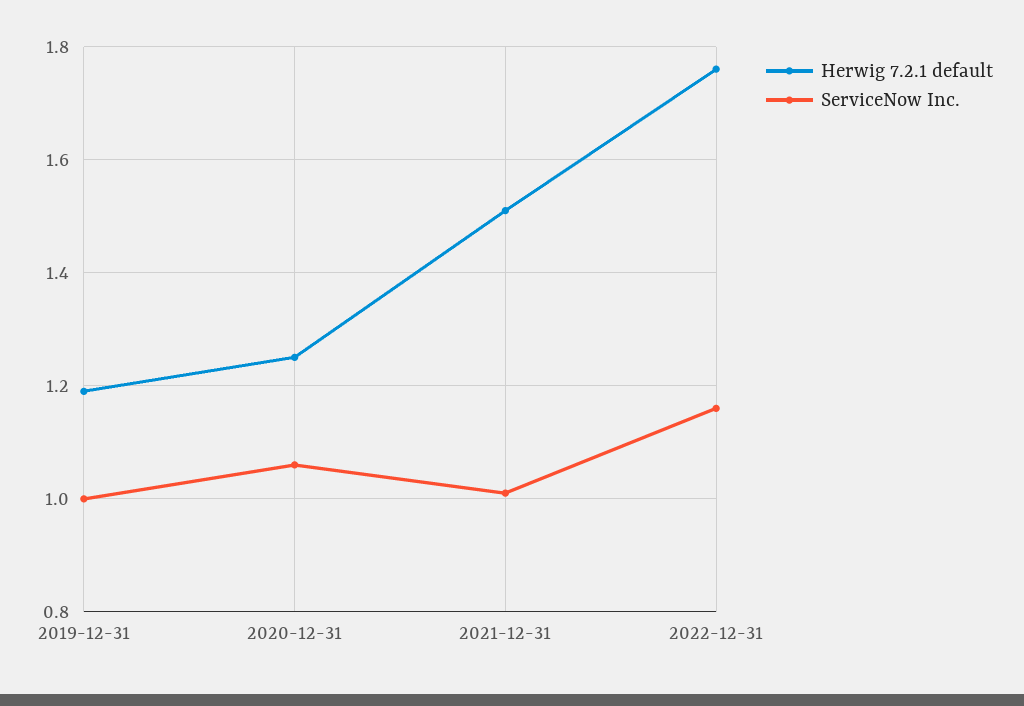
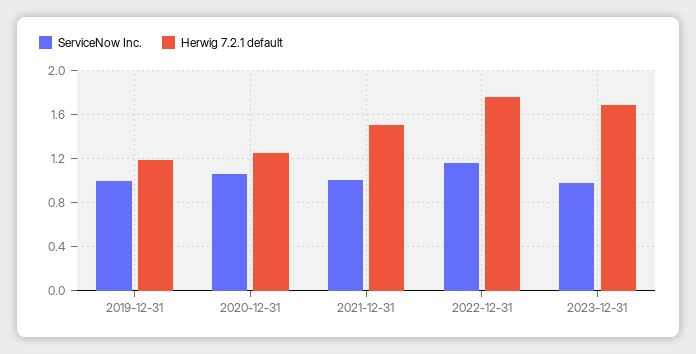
ServiceNow Inc., 2023-12-31: none -> 1
Herwig 7.2.1 default, 2023-12-31: none -> 1.7

